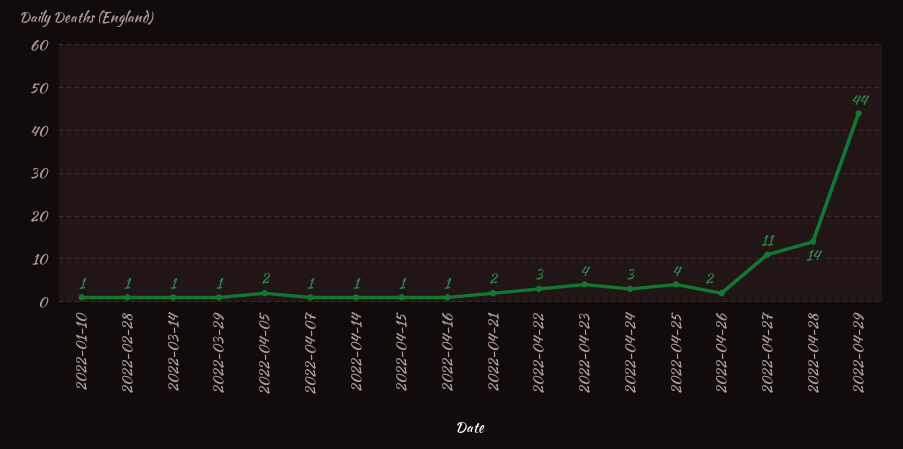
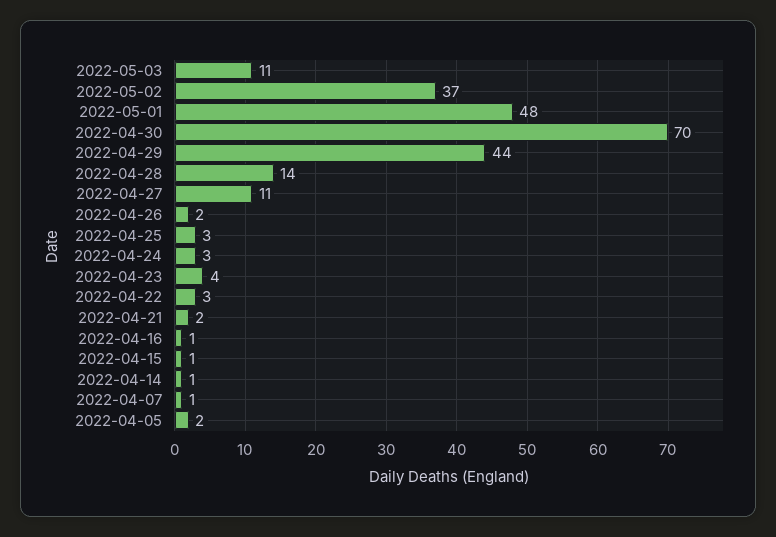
2022-01-10: 1 -> none
2022-02-28: 1 -> none
2022-03-14: 1 -> none
2022-03-29: 1 -> none
2022-04-25: 4 -> 3
2022-05-03: none -> 11
2022-05-02: none -> 37
2022-05-01: none -> 48
2022-04-30: none -> 70

